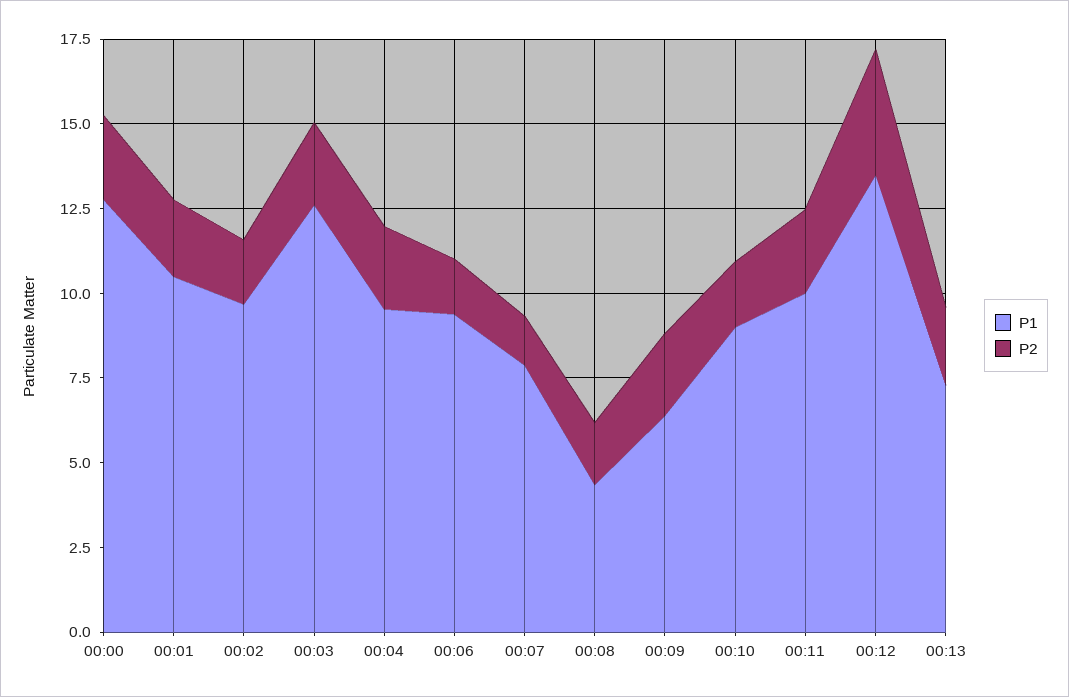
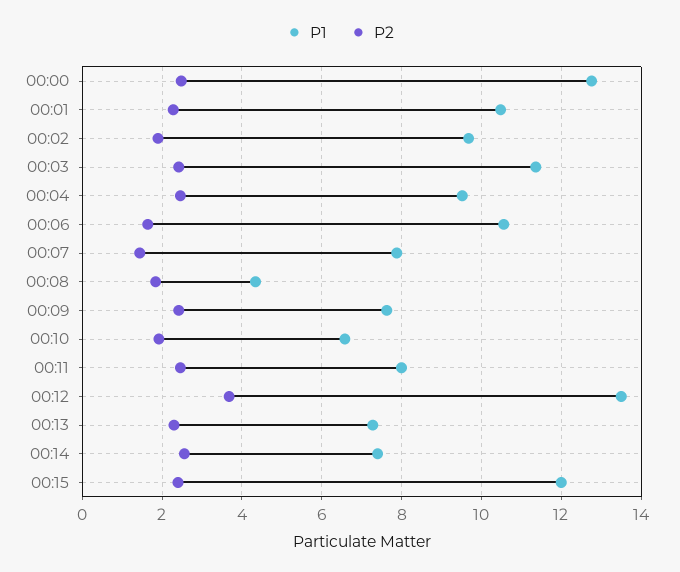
P1, 00:03: 12.5 -> 11.4
P1, 00:06: 9.5 -> 10.6
P1, 00:09: 6.5 -> 7.6
P1, 00:10: 9 -> 6.6
P1, 00:11: 10 -> 8
P1, 00:14: none -> 7.4
P2, 00:14: none -> 2.6
P1, 00:15: none -> 12
P2, 00:15: none -> 2.4

